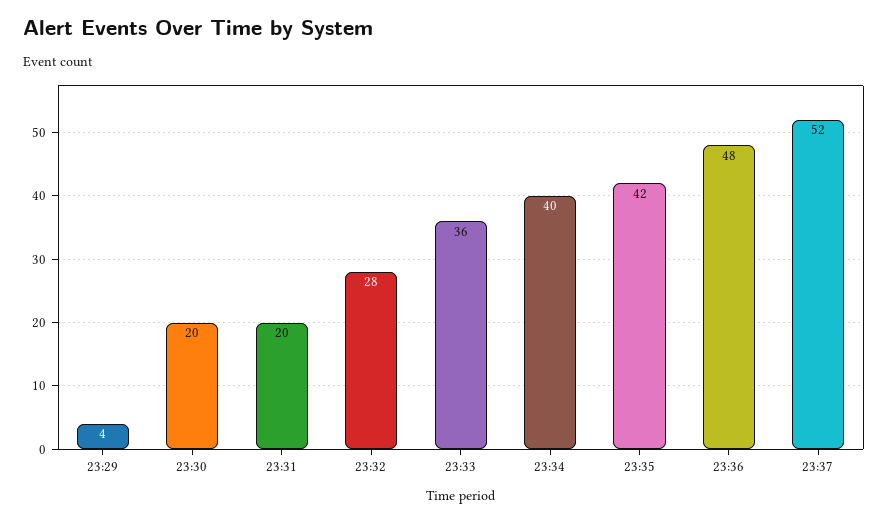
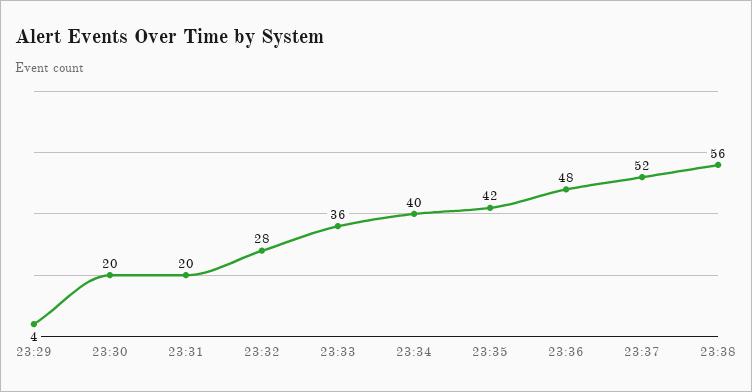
23:38: none -> 56

